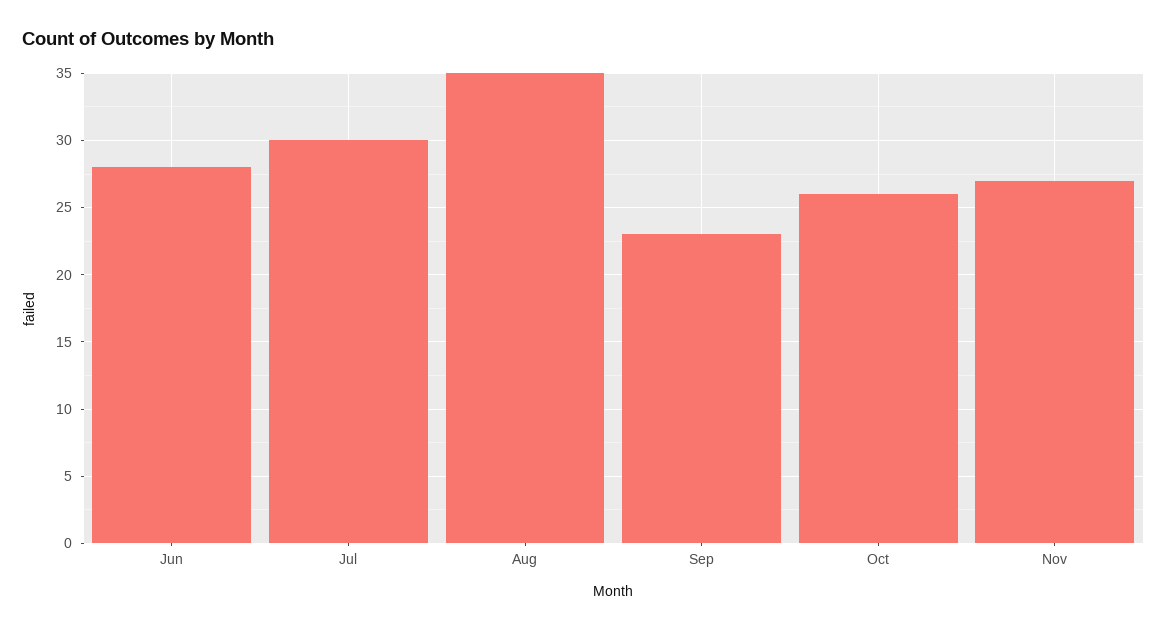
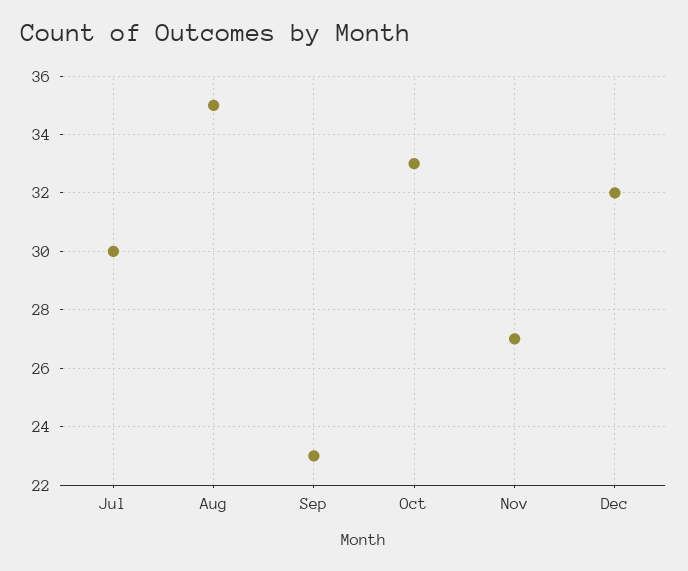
Jun: 28 -> none
Oct: 26 -> 33
Dec: none -> 32

